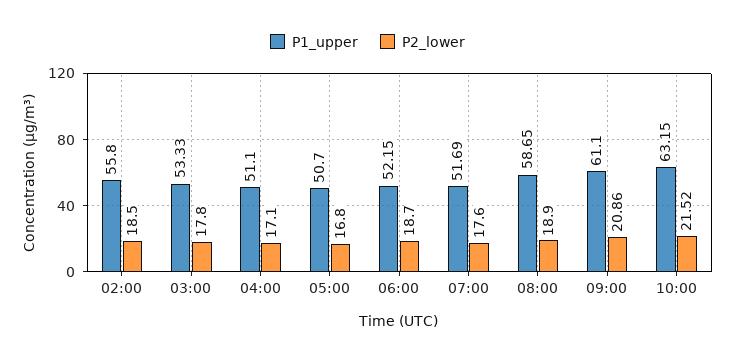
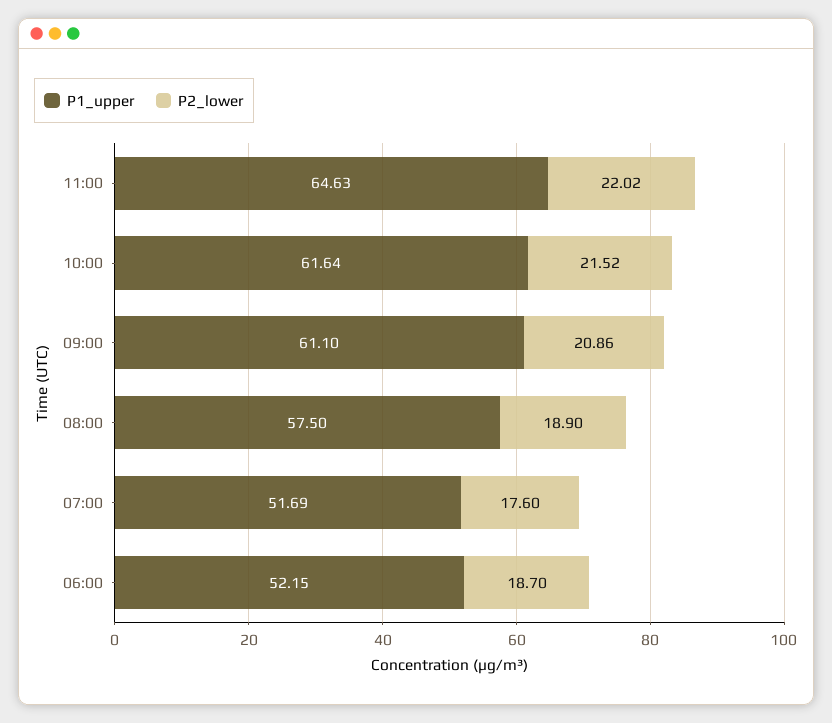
P1_upper, 02:00: 55.8 -> none
P2_lower, 02:00: 18.5 -> none
P1_upper, 03:00: 53.33 -> none
P2_lower, 03:00: 17.8 -> none
P1_upper, 04:00: 51.1 -> none
P2_lower, 04:00: 17.1 -> none
P1_upper, 05:00: 50.7 -> none
P2_lower, 05:00: 16.8 -> none
P1_upper, 08:00: 58.65 -> 57.5
P1_upper, 10:00: 63.15 -> 61.64
P1_upper, 11:00: none -> 64.63
P2_lower, 11:00: none -> 22.02

